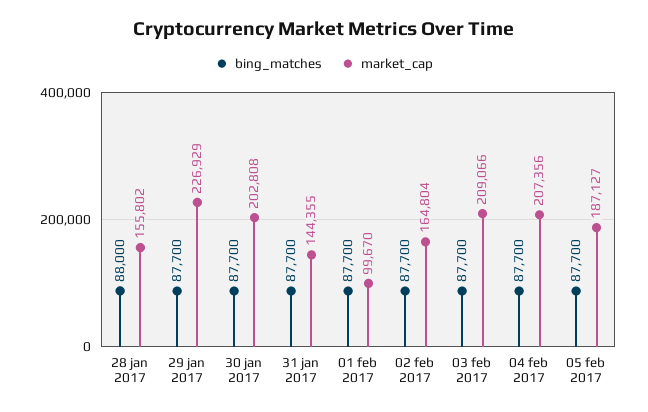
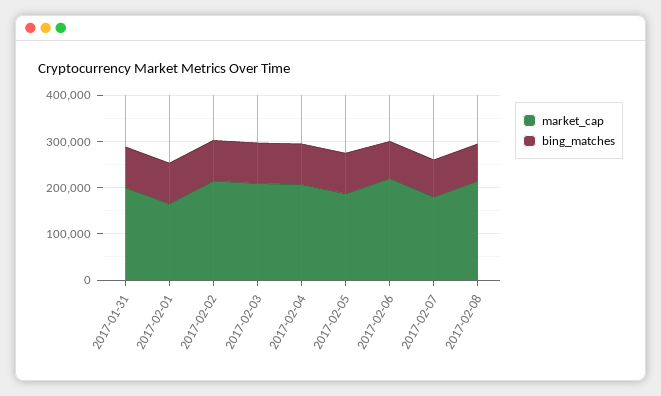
bing_matches, 28 jan 2017: 88000 -> none
market_cap, 28 jan 2017: 155802 -> none
bing_matches, 29 jan 2017: 87700 -> none
market_cap, 29 jan 2017: 226929 -> none
bing_matches, 30 jan 2017: 87700 -> none
market_cap, 30 jan 2017: 202808 -> none
market_cap, 31 jan 2017: 144355 -> 200000
market_cap, 01 feb 2017: 99670 -> 160000
market_cap, 02 feb 2017: 164804 -> 220000
market_cap, 2017-02-06: none -> 220000
bing_matches, 2017-02-06: none -> 80000
market_cap, 2017-02-07: none -> 180000
bing_matches, 2017-02-07: none -> 80000
market_cap, 2017-02-08: none -> 220000
bing_matches, 2017-02-08: none -> 80000

